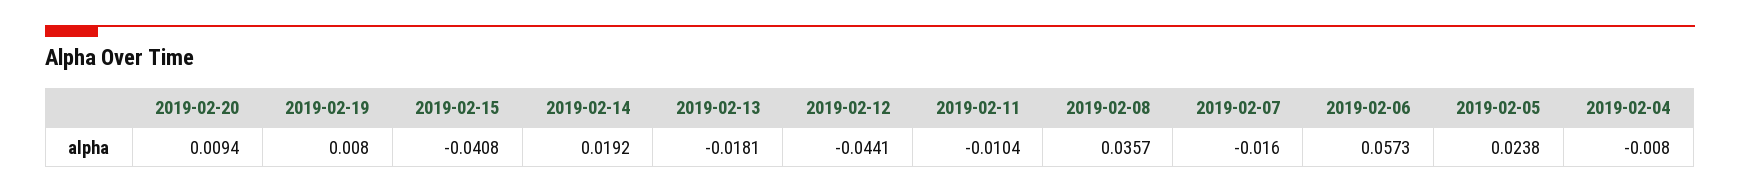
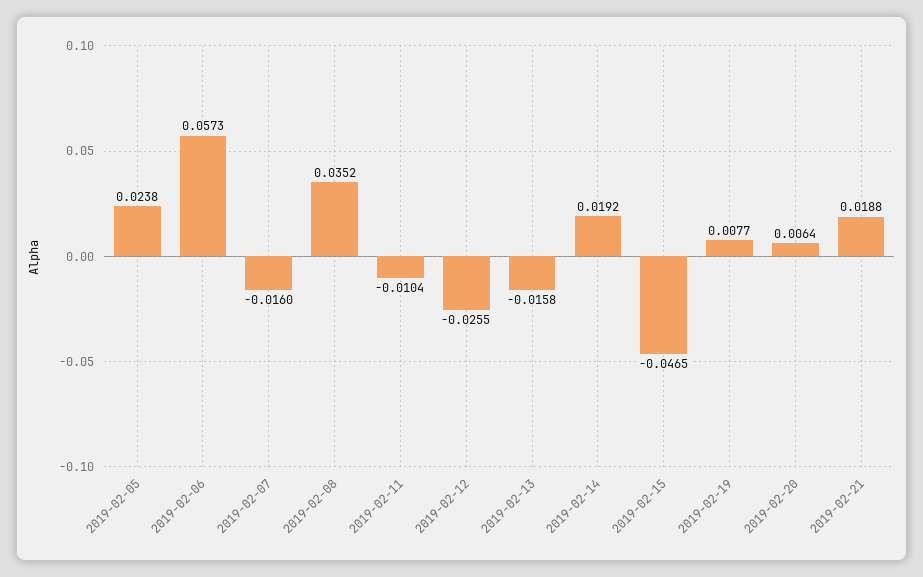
2019-02-20: 0.0094 -> 0.0064
2019-02-19: 0.008 -> 0.0077
2019-02-15: -0.0408 -> -0.0465
2019-02-13: -0.0181 -> -0.0158
2019-02-12: -0.0441 -> -0.0255
2019-02-08: 0.0357 -> 0.0352
2019-02-04: -0.008 -> none
2019-02-21: none -> 0.0188

